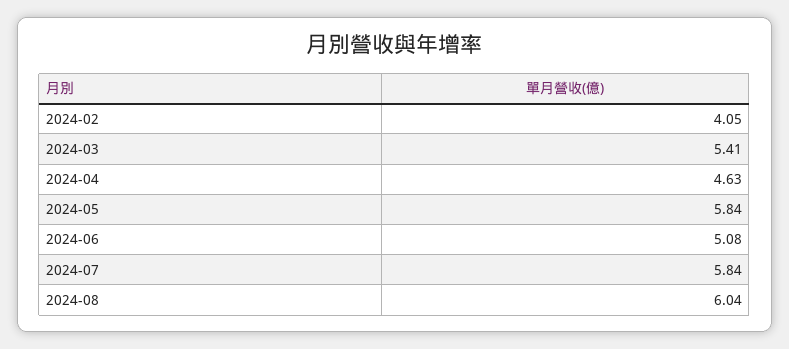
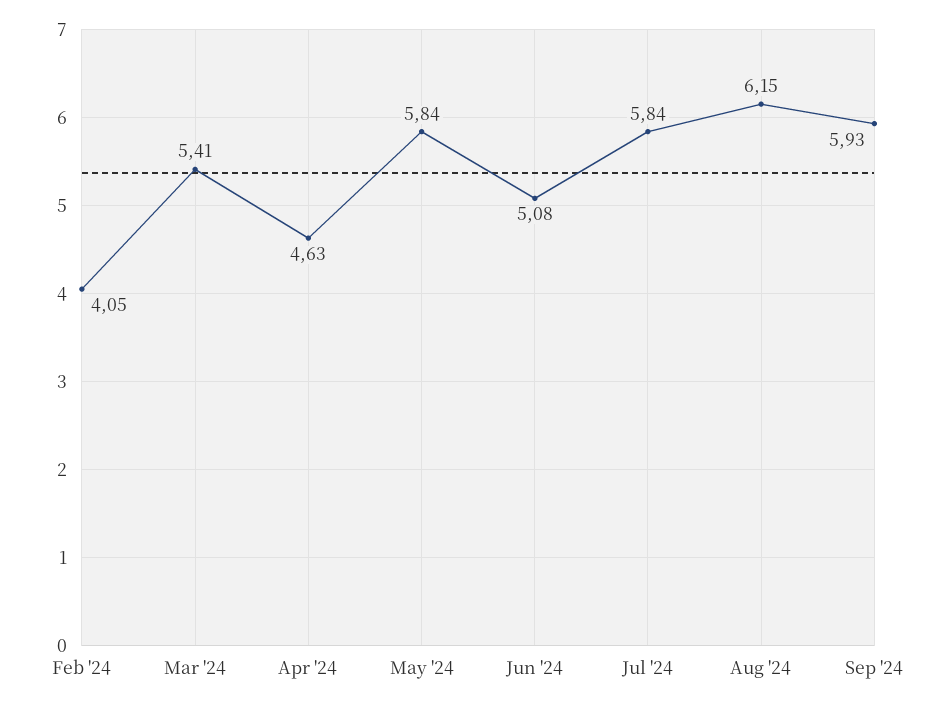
2024-08: 6.04 -> 6.15
Sep '24: none -> 5.93

